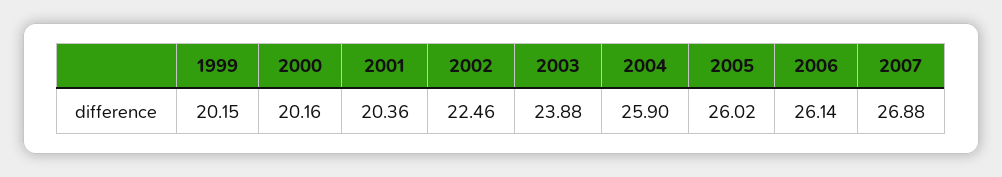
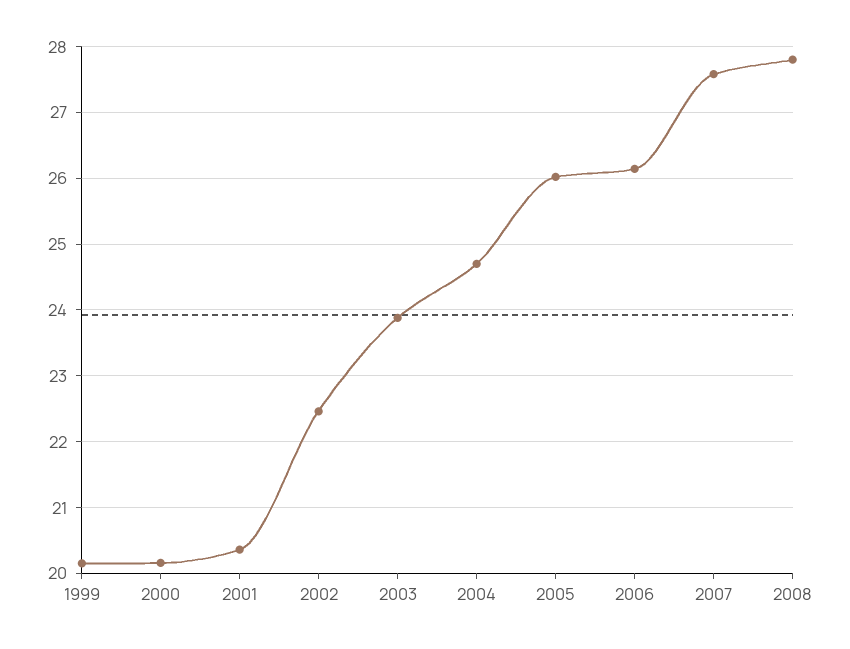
2004: 25.9 -> 24.7
2007: 26.88 -> 27.6
2008: none -> 27.8

